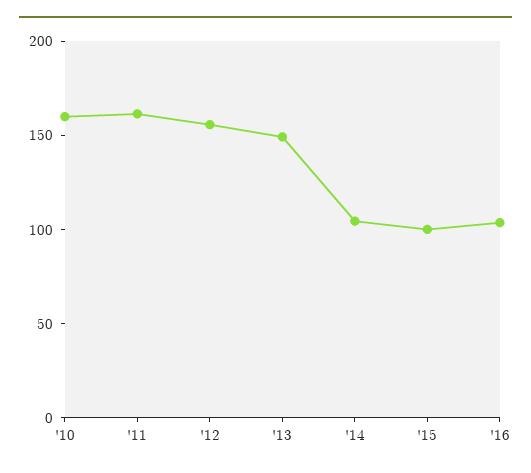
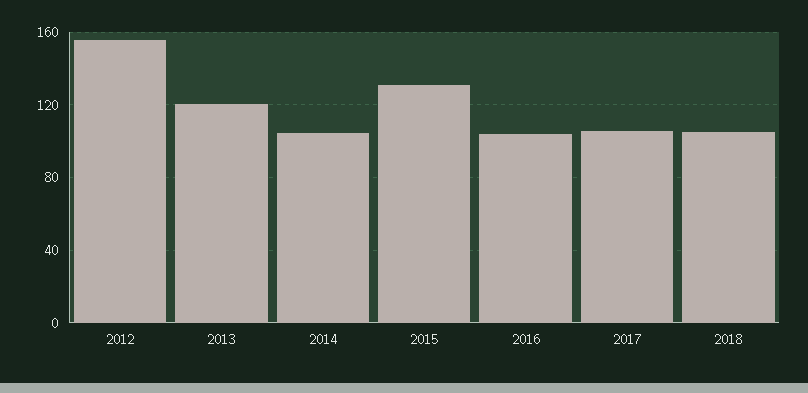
'10: 160 -> none
'11: 160 -> none
'13: 150 -> 120
'15: 100 -> 130
2017: none -> 105
2018: none -> 105

